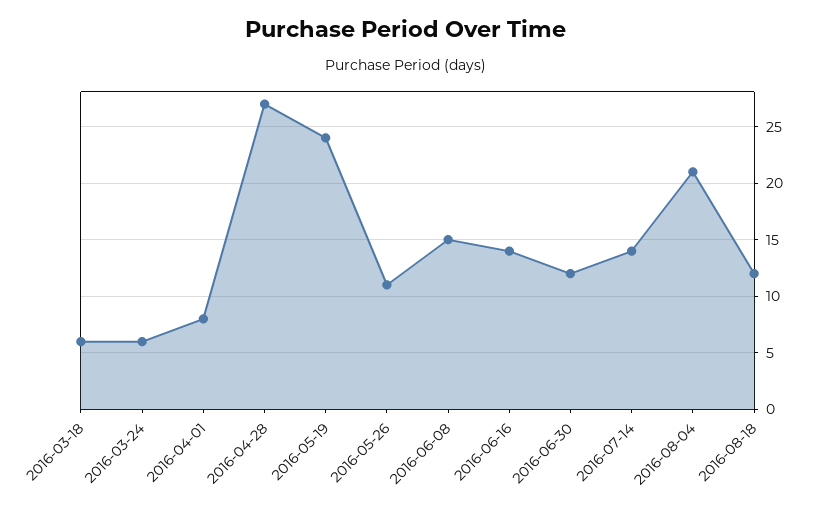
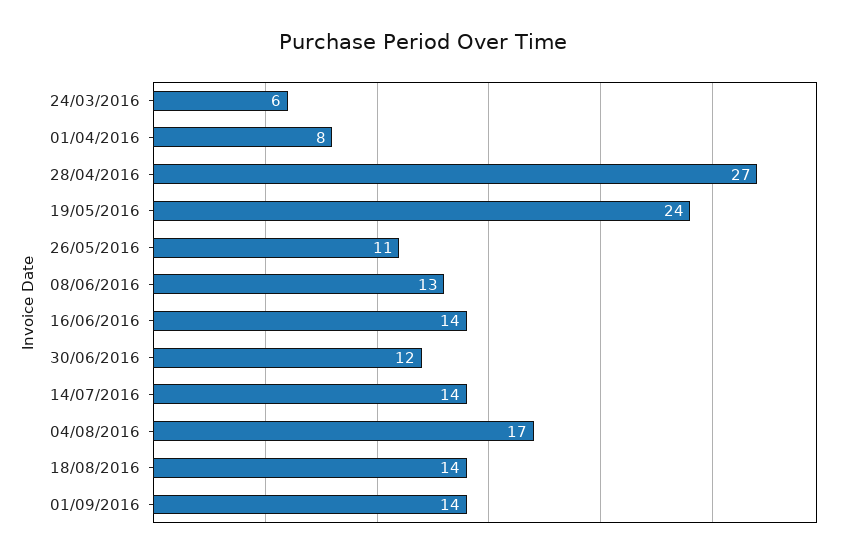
2016-03-18: 6 -> none
2016-06-08: 15 -> 13
2016-08-04: 21 -> 17
2016-08-18: 12 -> 14
01/09/2016: none -> 14

